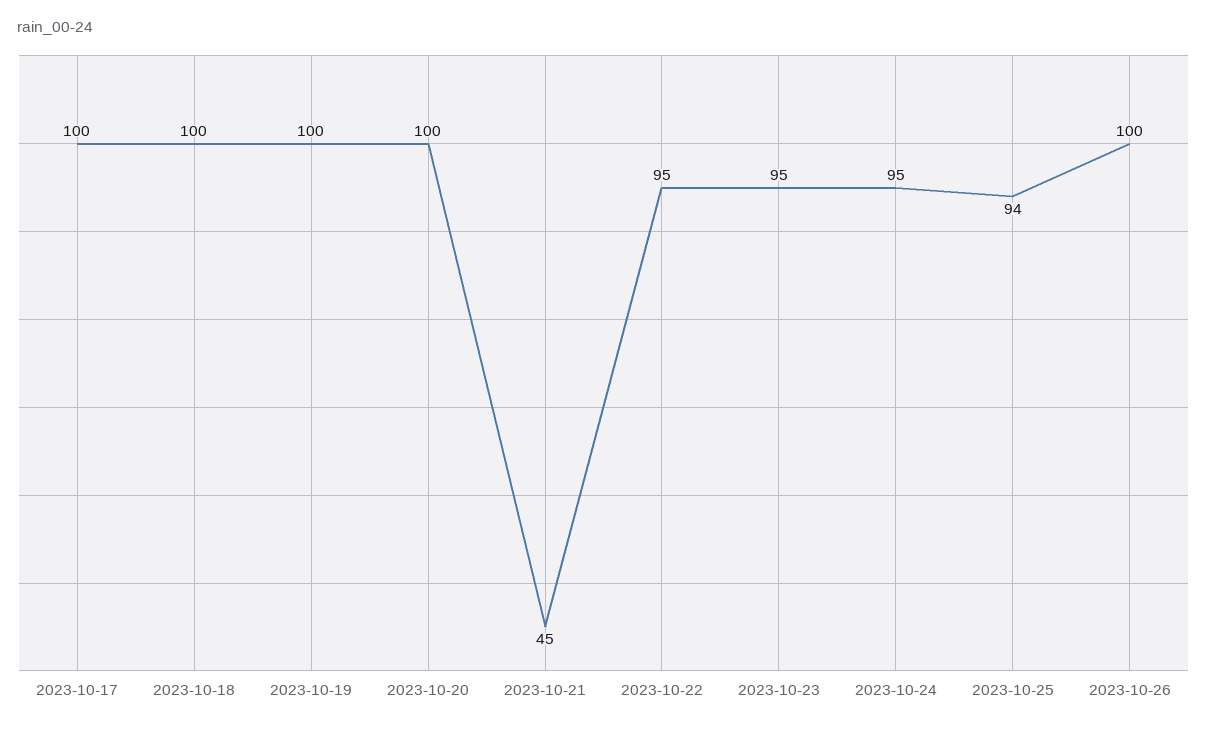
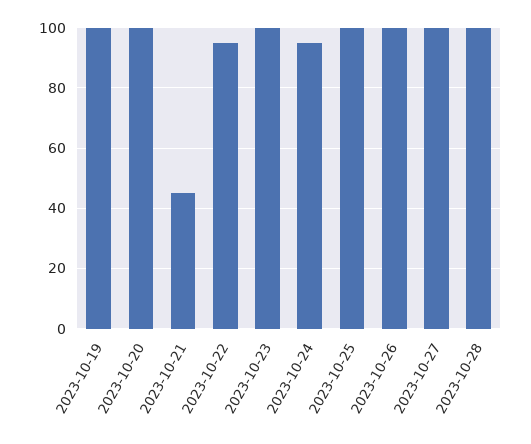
2023-10-17: 100 -> none
2023-10-18: 100 -> none
2023-10-23: 95 -> 100
2023-10-25: 94 -> 100
2023-10-27: none -> 100
2023-10-28: none -> 100

